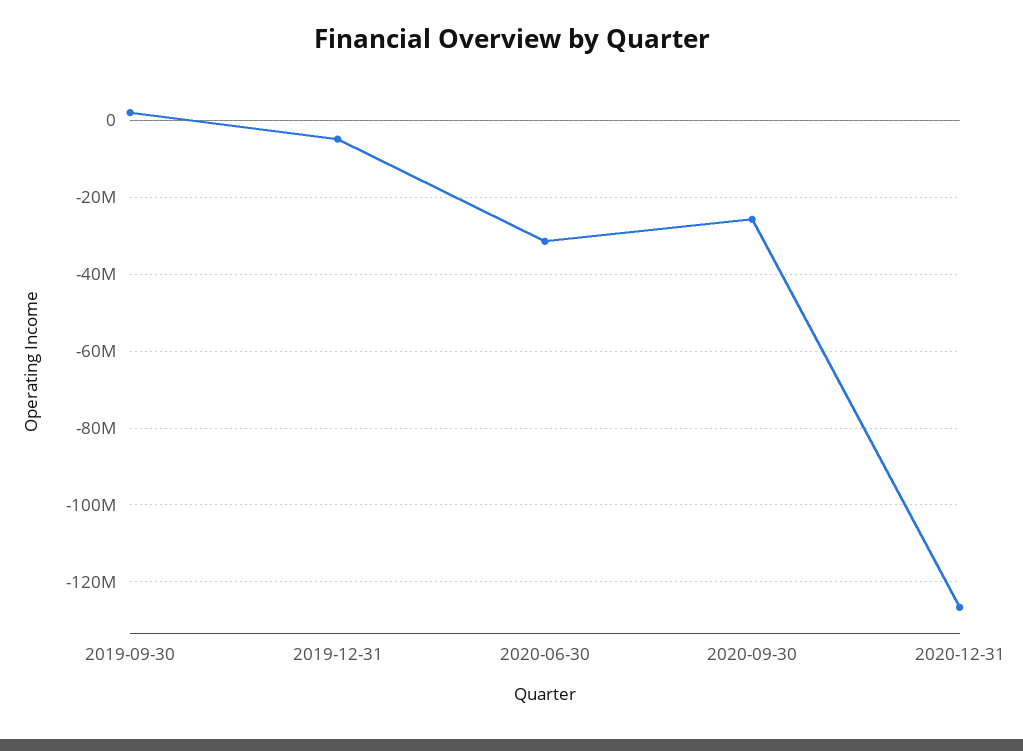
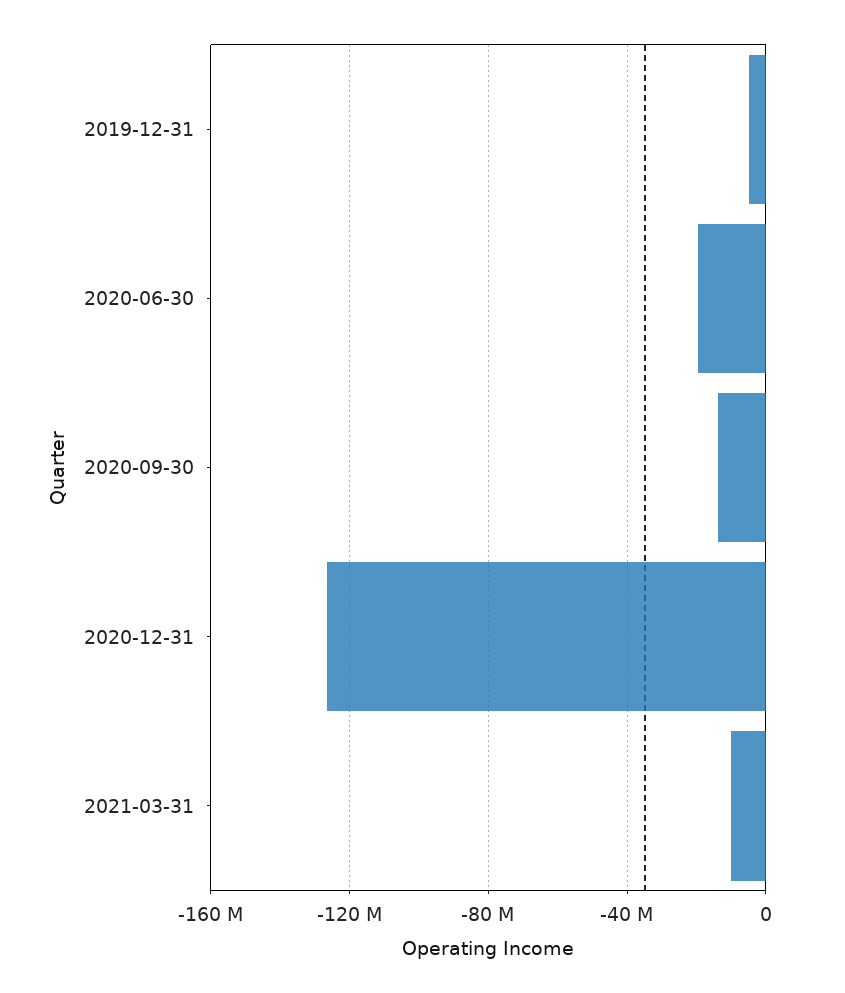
2019-09-30: 2000000 -> none
2020-06-30: -32000000 -> -20000000
2020-09-30: -26000000 -> -15000000
2021-03-31: none -> -10000000

